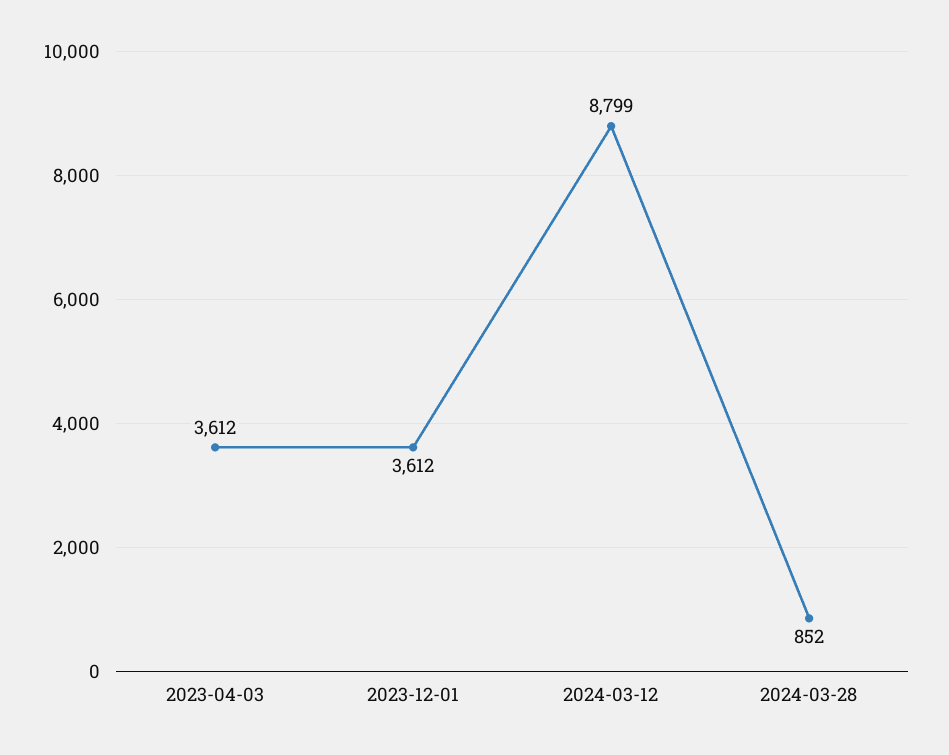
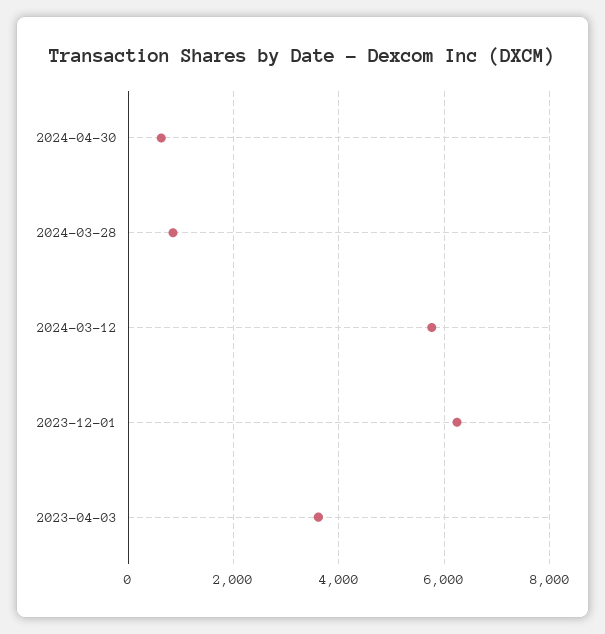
2023-12-01: 3612 -> 6200
2024-03-12: 8799 -> 5800
2024-04-30: none -> 600

